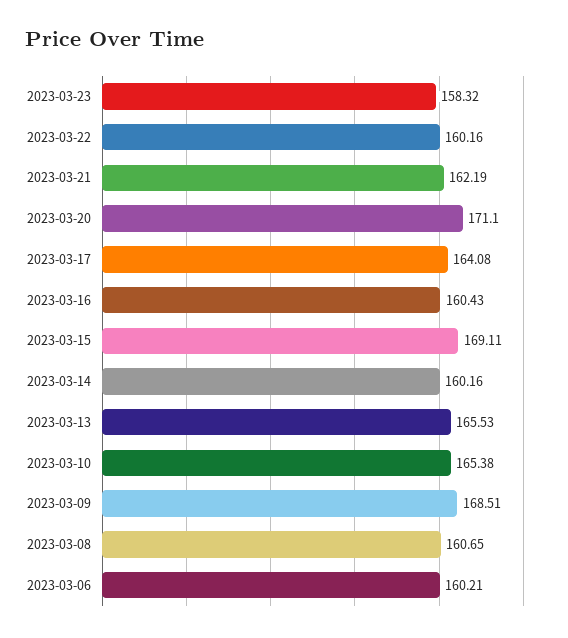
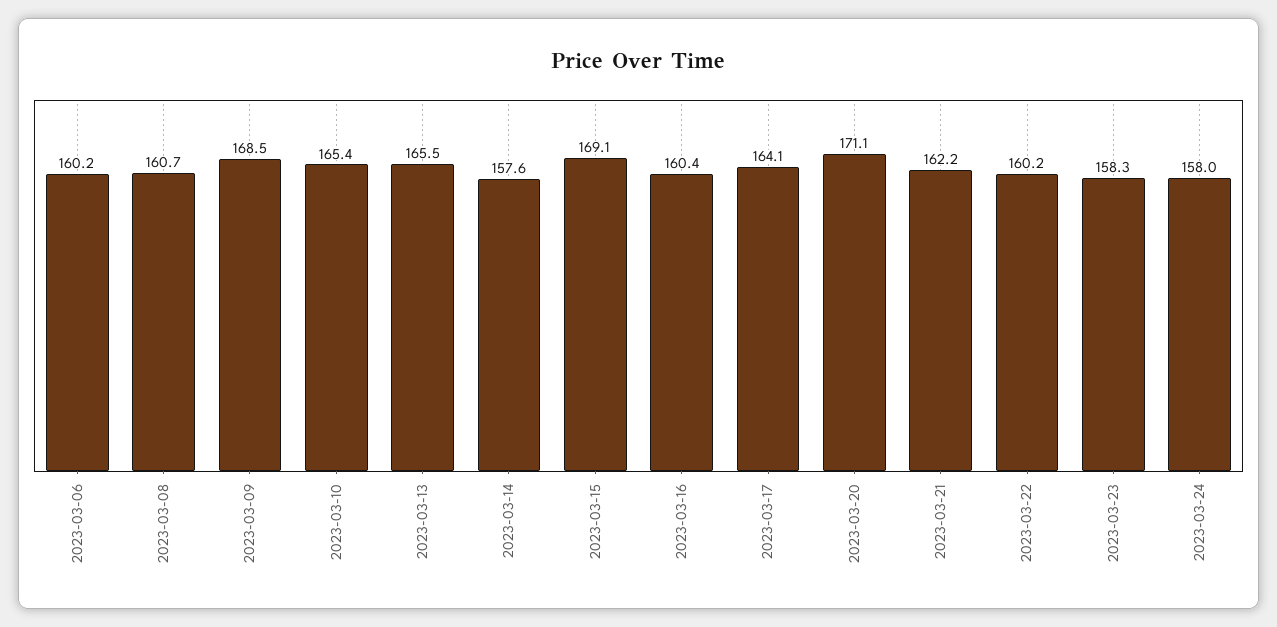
2023-03-14: 160.16 -> 157.6
2023-03-24: none -> 158

